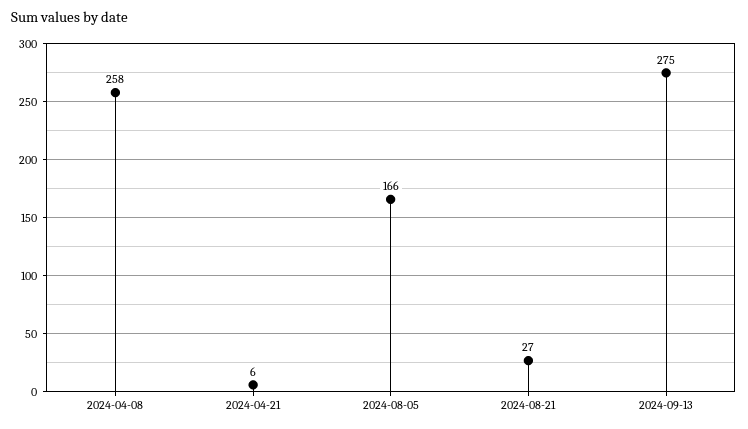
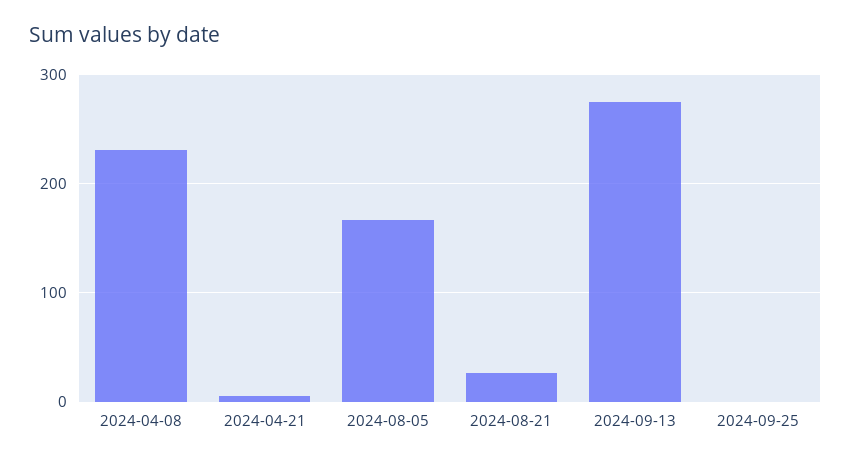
2024-04-08: 258 -> 230
2024-09-25: none -> 0

